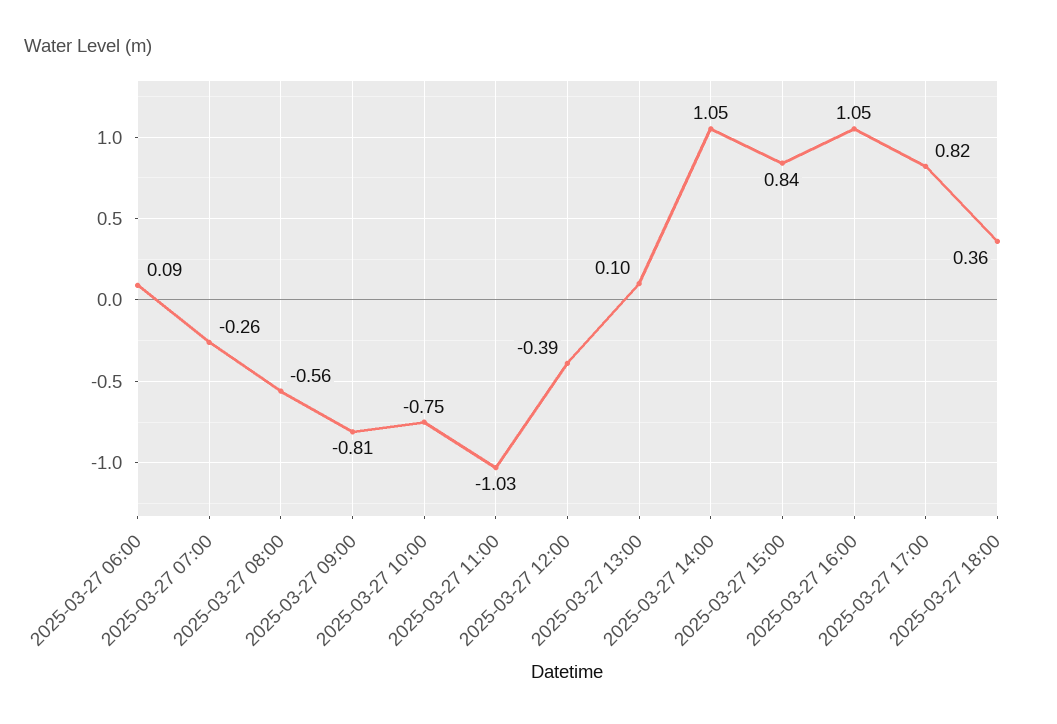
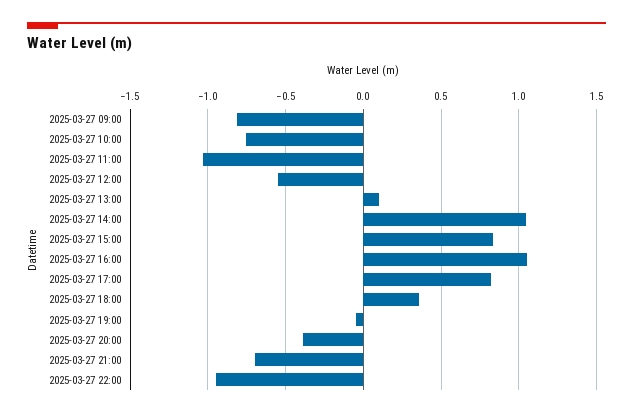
2025-03-27 06:00: 0.09 -> none
2025-03-27 07:00: -0.26 -> none
2025-03-27 08:00: -0.56 -> none
2025-03-27 12:00: -0.39 -> -0.55
2025-03-27 19:00: none -> -0.05
2025-03-27 20:00: none -> -0.4
2025-03-27 21:00: none -> -0.7
2025-03-27 22:00: none -> -0.95

